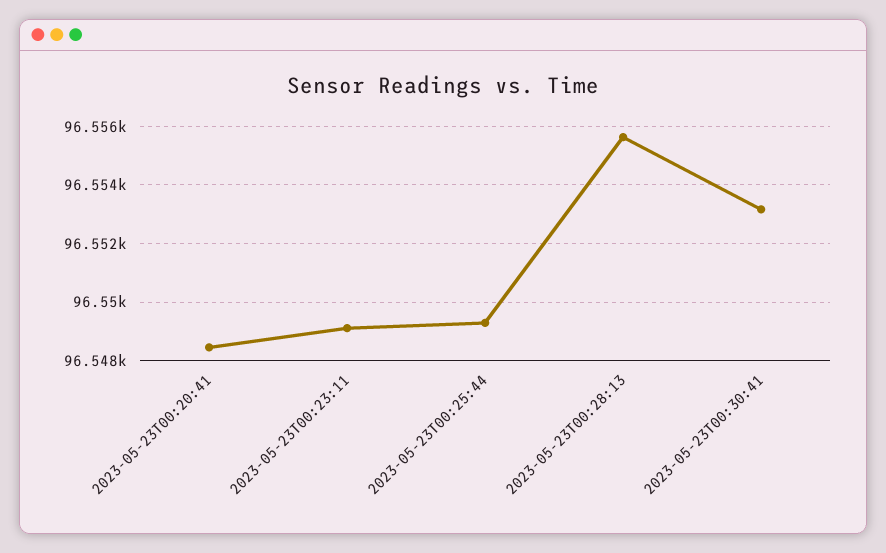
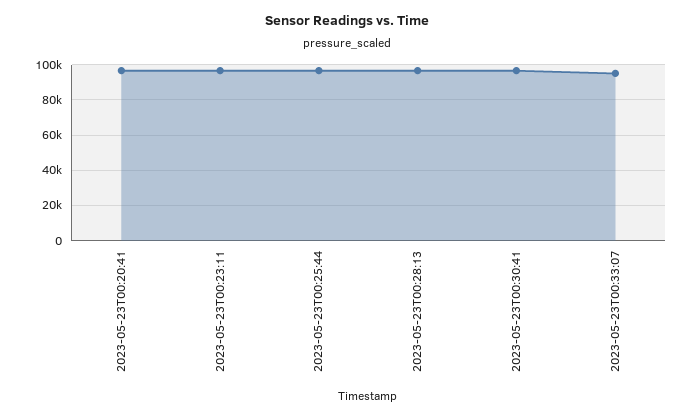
2023-05-23T00:33:07: none -> 95000

